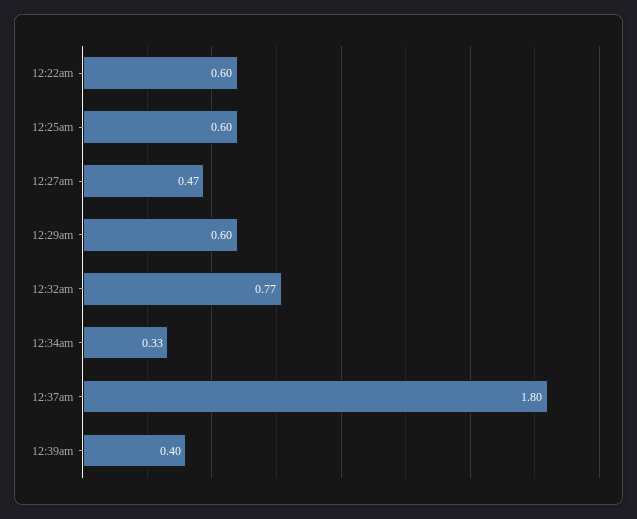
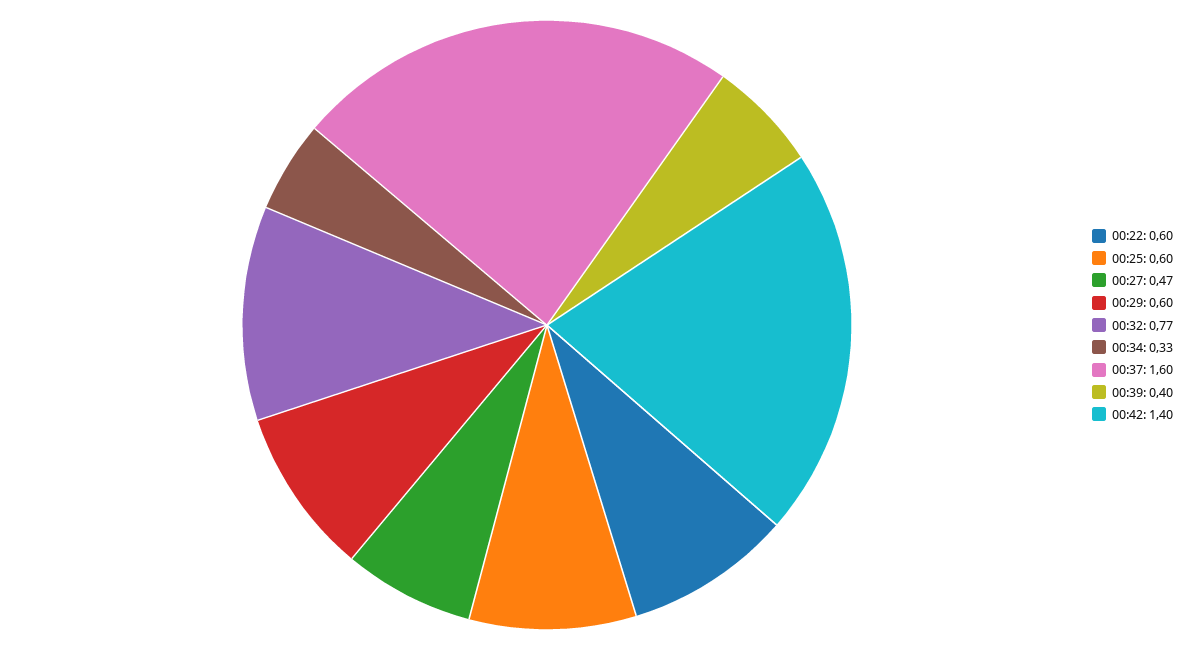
12:37am: 1.8 -> 1.6
00:42: none -> 1.4

